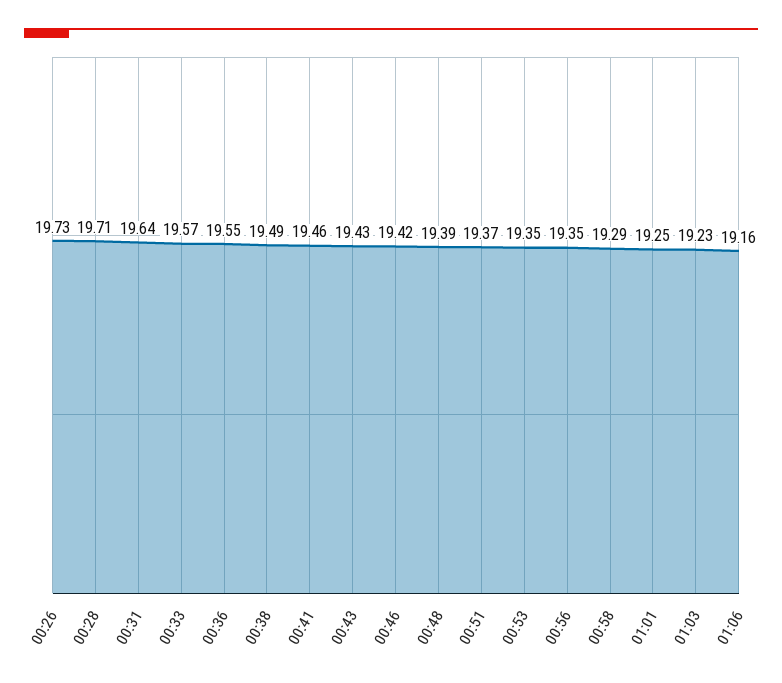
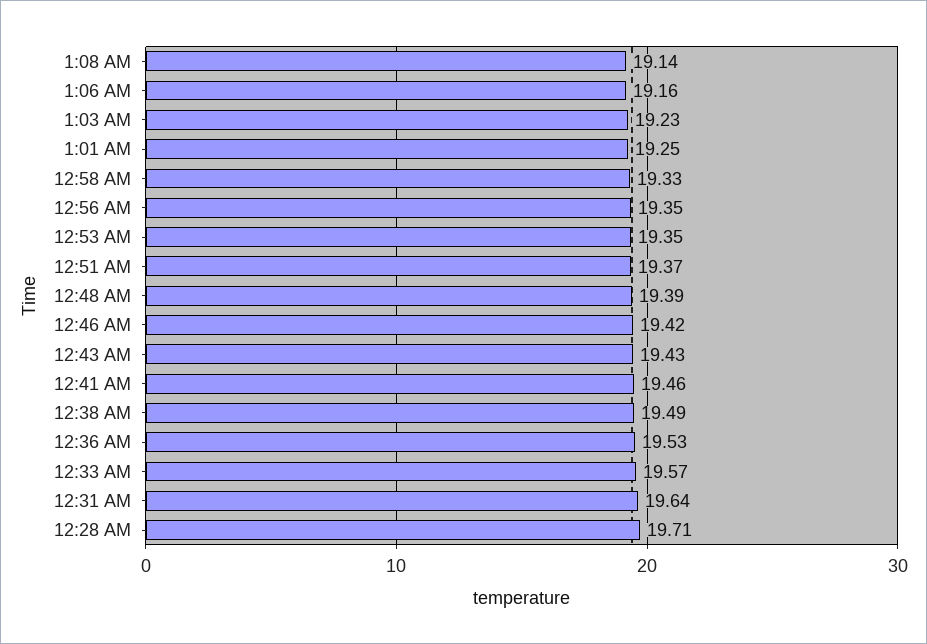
00:26: 19.73 -> none
00:36: 19.55 -> 19.53
00:58: 19.29 -> 19.33
1:08 AM: none -> 19.14

